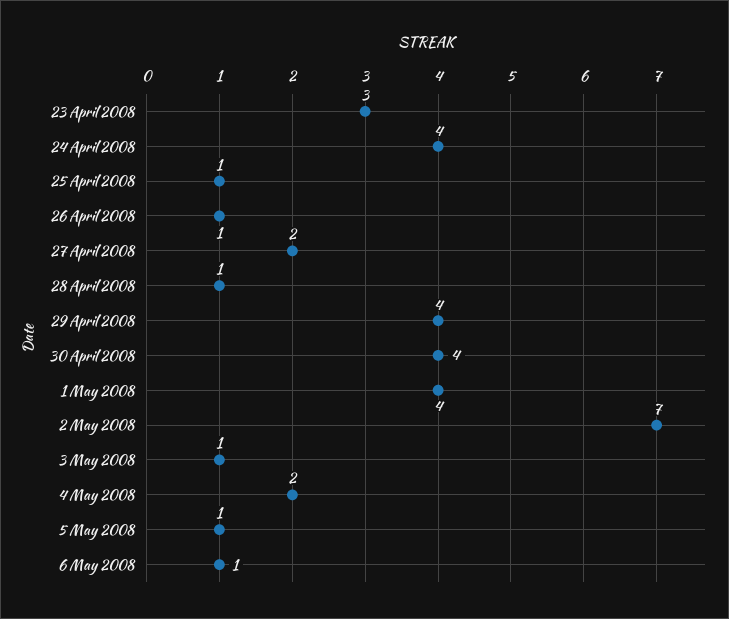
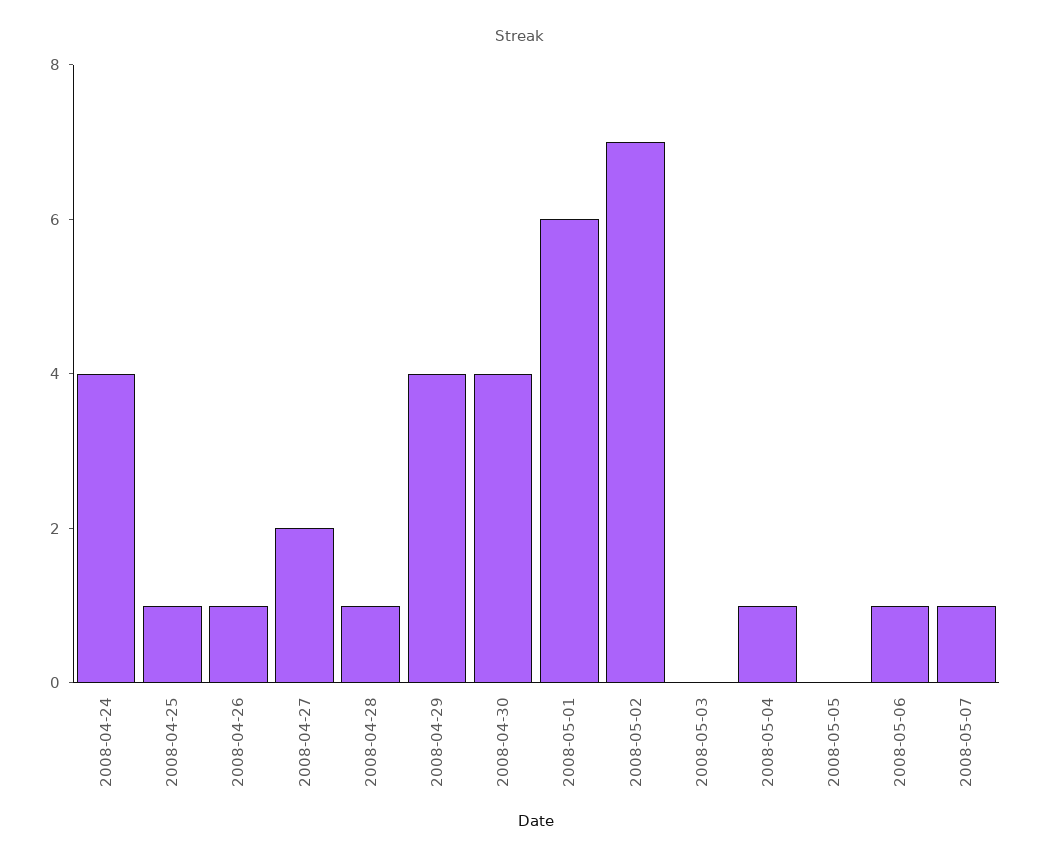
23 April 2008: 3 -> none
1 May 2008: 4 -> 6
3 May 2008: 1 -> 0
4 May 2008: 2 -> 1
5 May 2008: 1 -> 0
2008-05-07: none -> 1

